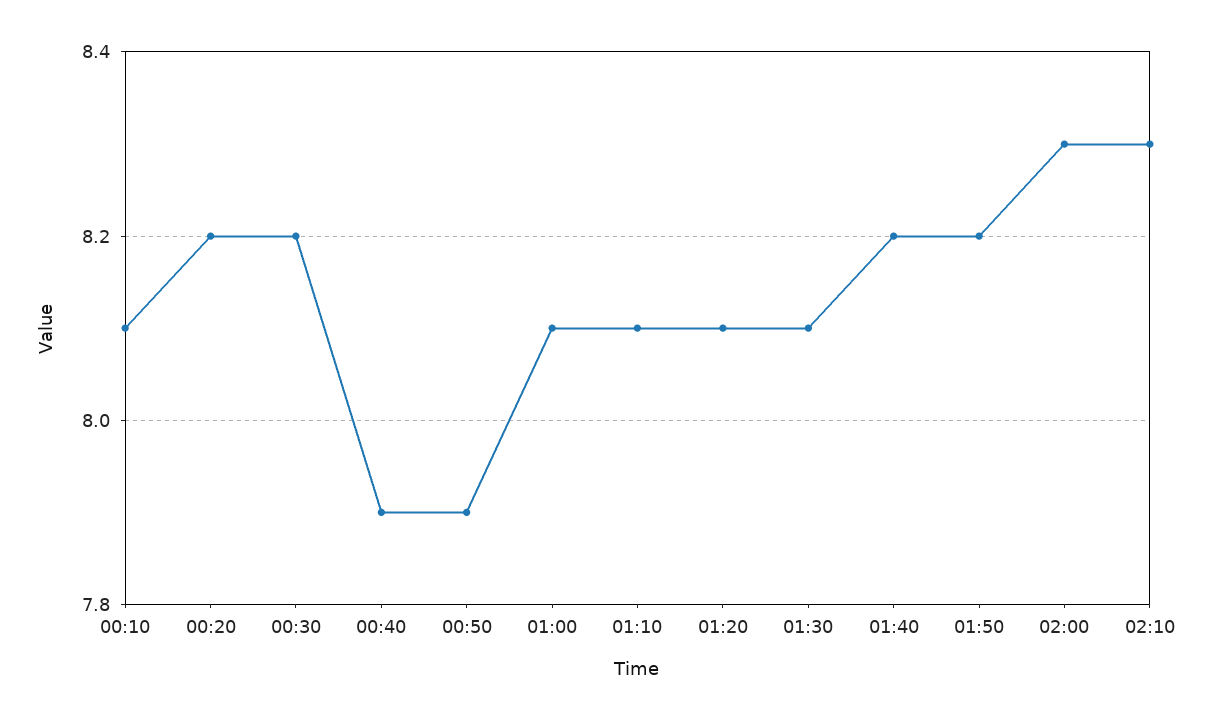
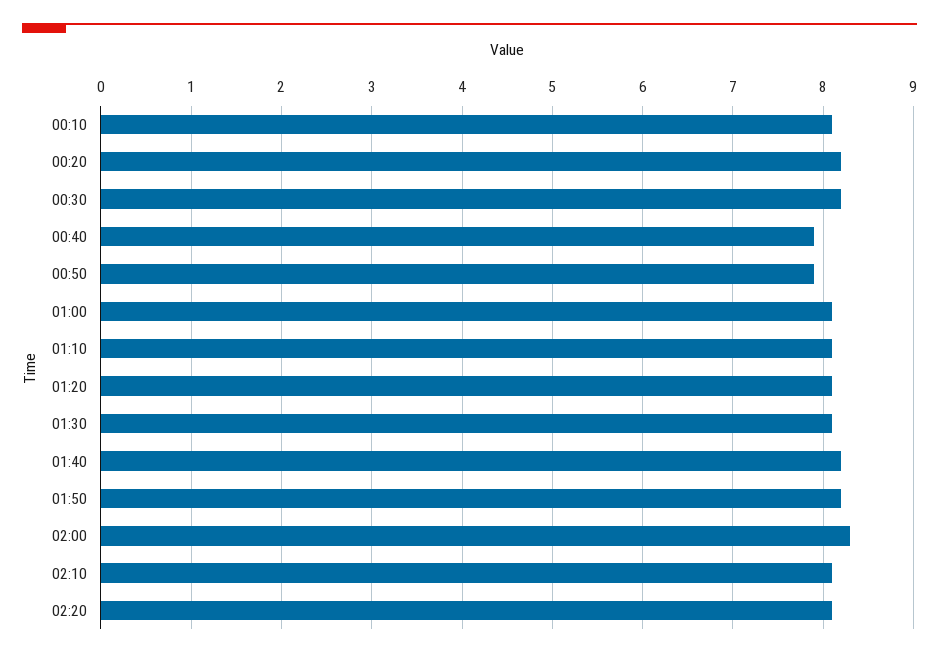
02:10: 8.3 -> 8.1
02:20: none -> 8.1

